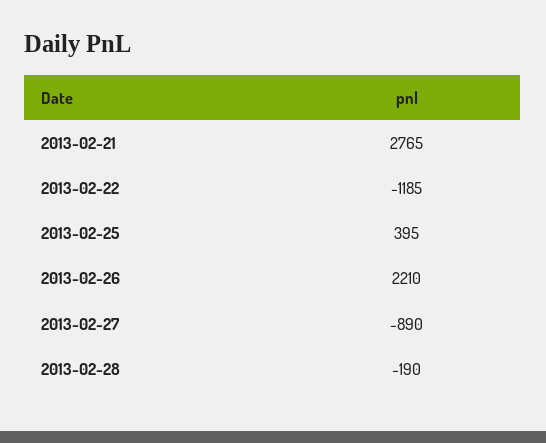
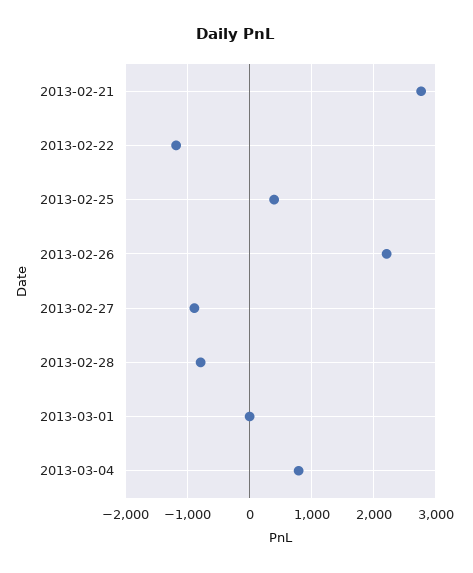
2013-02-28: -190 -> -800
2013-03-01: none -> 0
2013-03-04: none -> 800

